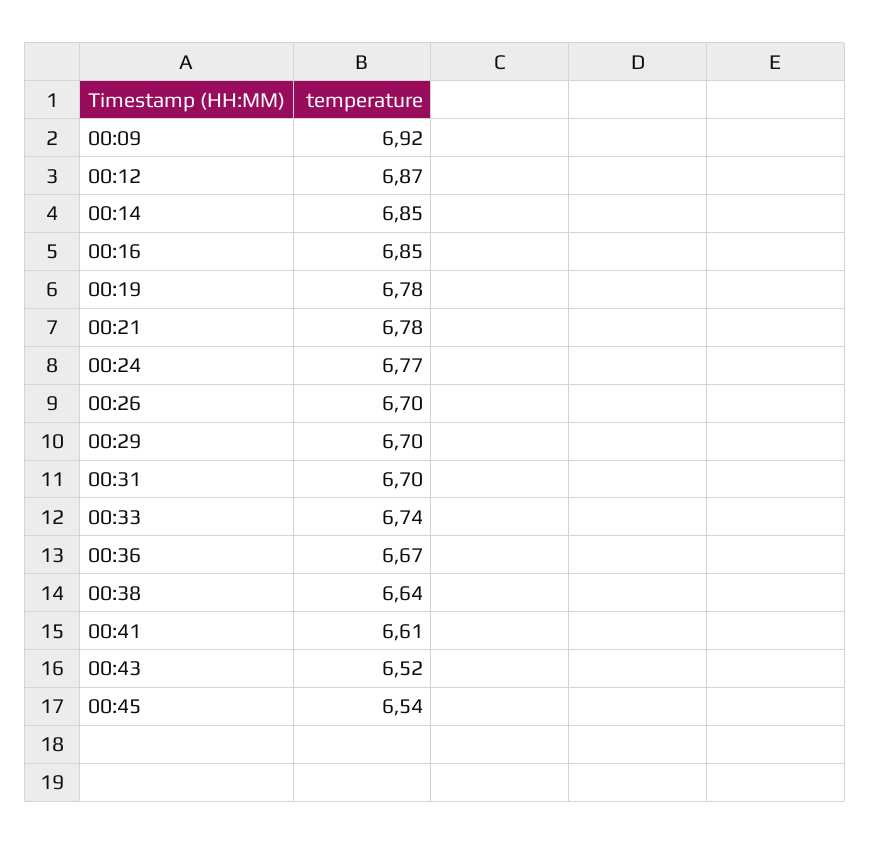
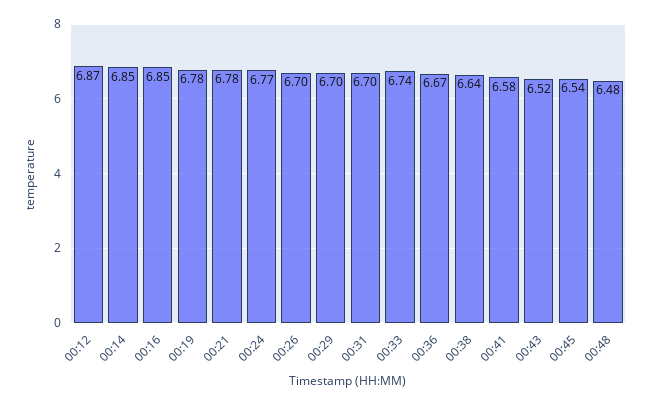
00:09: 6.92 -> none
00:41: 6.61 -> 6.58
00:48: none -> 6.48

